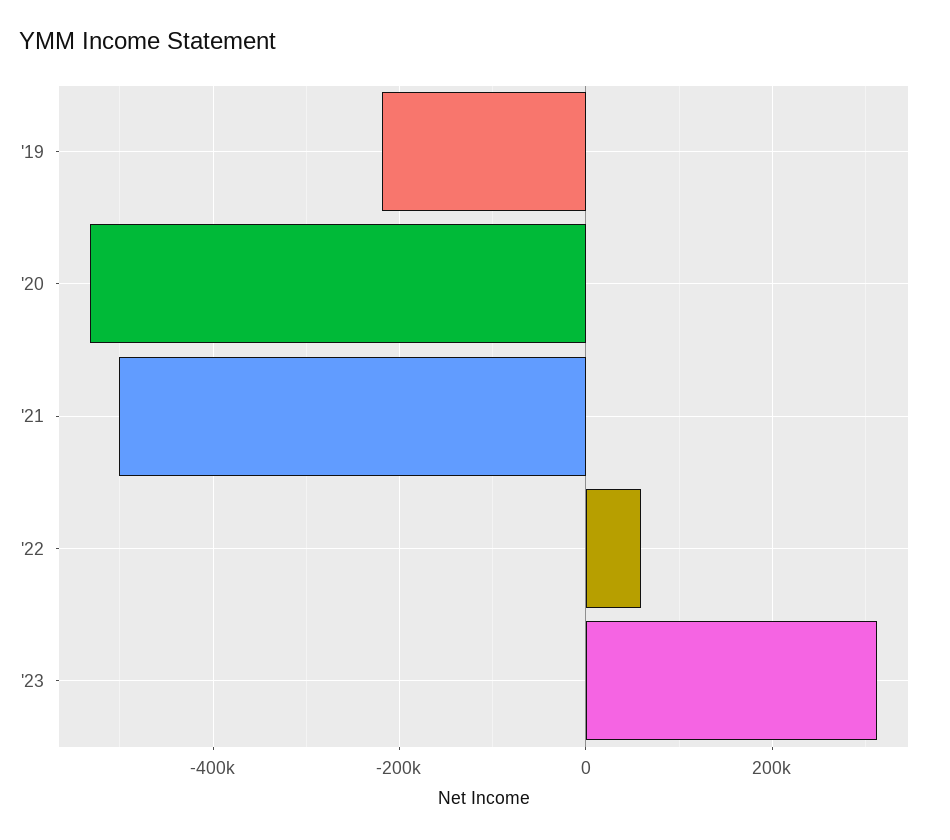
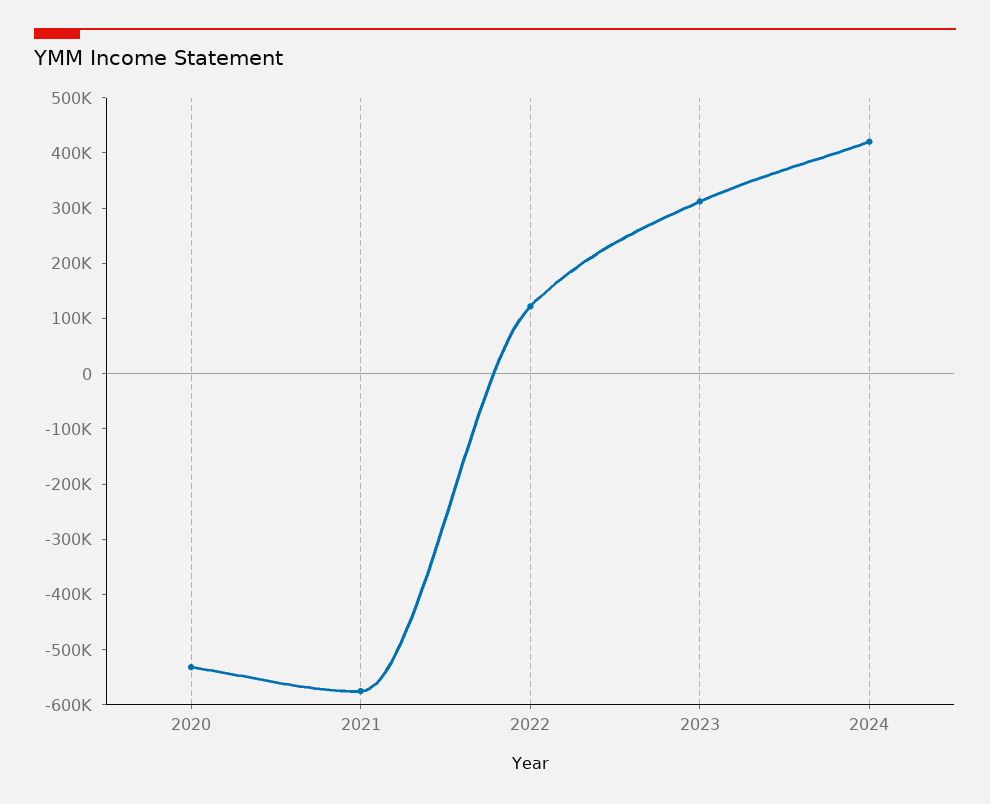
'19: -220000 -> none
'21: -500000 -> -580000
'22: 60000 -> 120000
2024: none -> 420000

